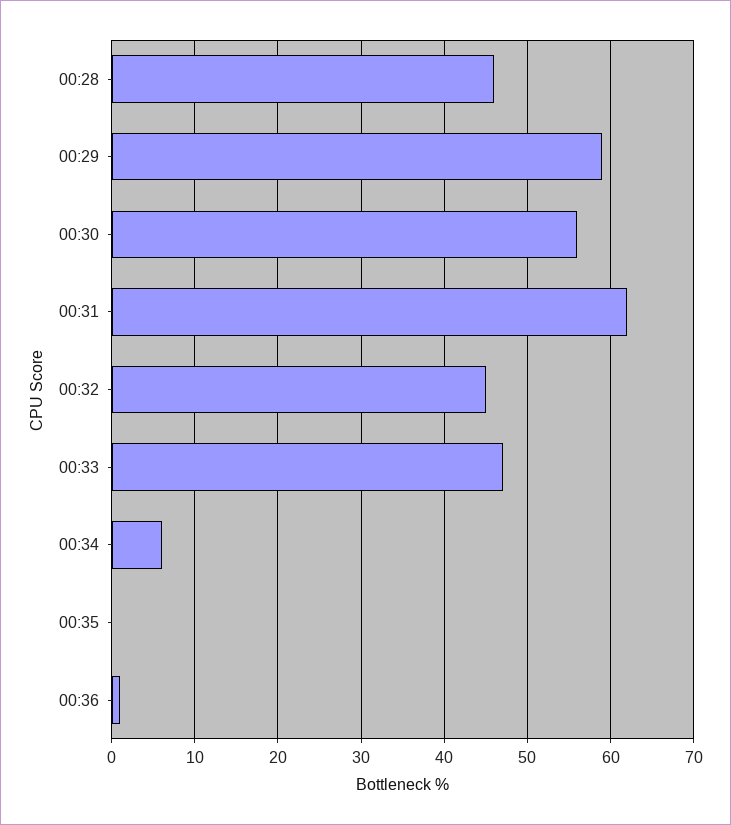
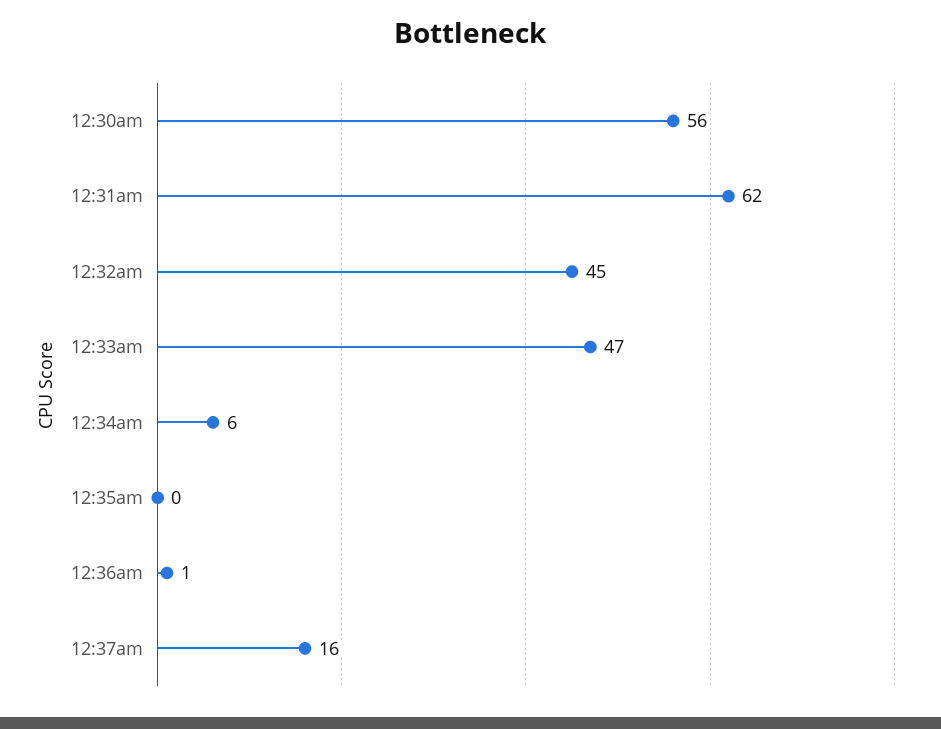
00:28: 46 -> none
00:29: 59 -> none
12:37am: none -> 16

